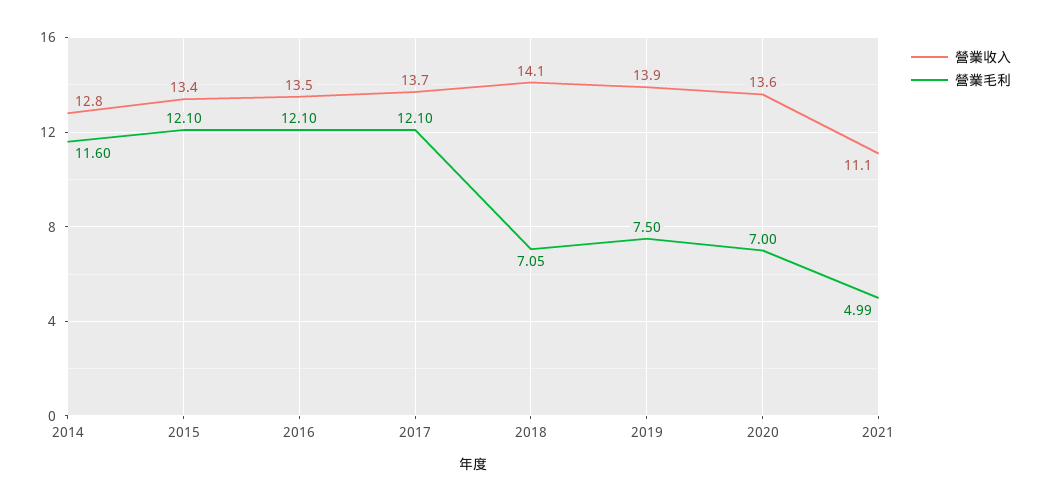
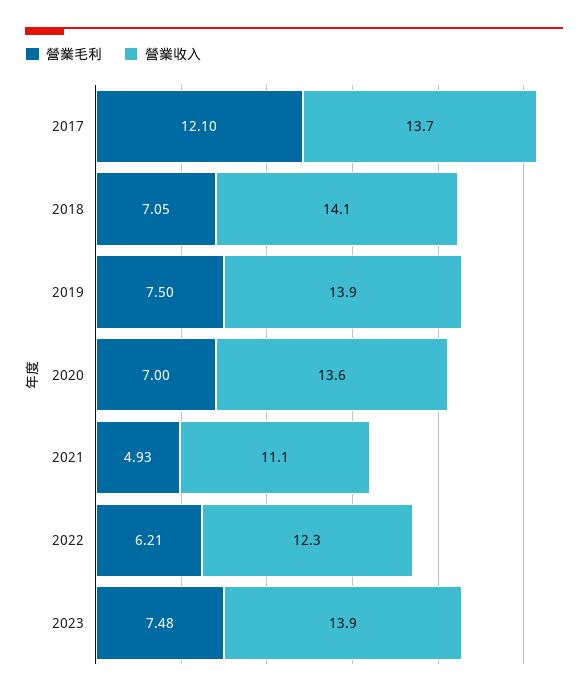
營業收入, 2014: 12.8 -> none
營業毛利, 2014: 11.6 -> none
營業收入, 2015: 13.4 -> none
營業毛利, 2015: 12.1 -> none
營業收入, 2016: 13.5 -> none
營業毛利, 2016: 12.1 -> none
營業毛利, 2021: 4.99 -> 4.93
營業毛利, 2022: none -> 6.21
營業收入, 2022: none -> 12.3
營業毛利, 2023: none -> 7.48
營業收入, 2023: none -> 13.9

